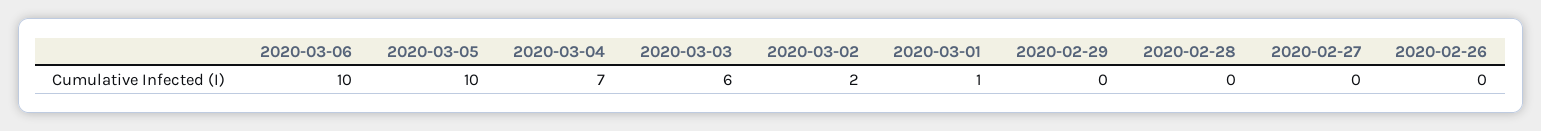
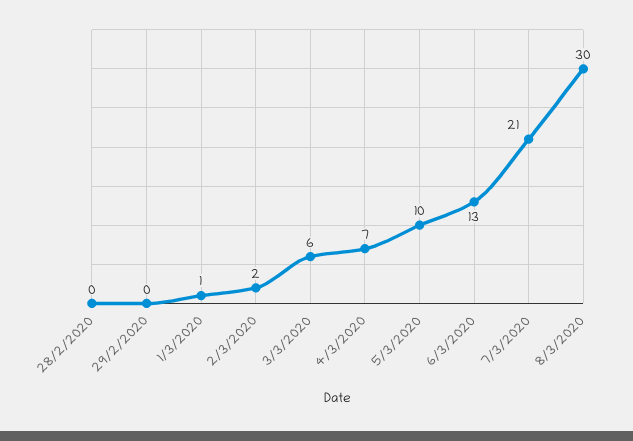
2020-03-06: 10 -> 13
2020-02-27: 0 -> none
2020-02-26: 0 -> none
7/3/2020: none -> 21
8/3/2020: none -> 30

